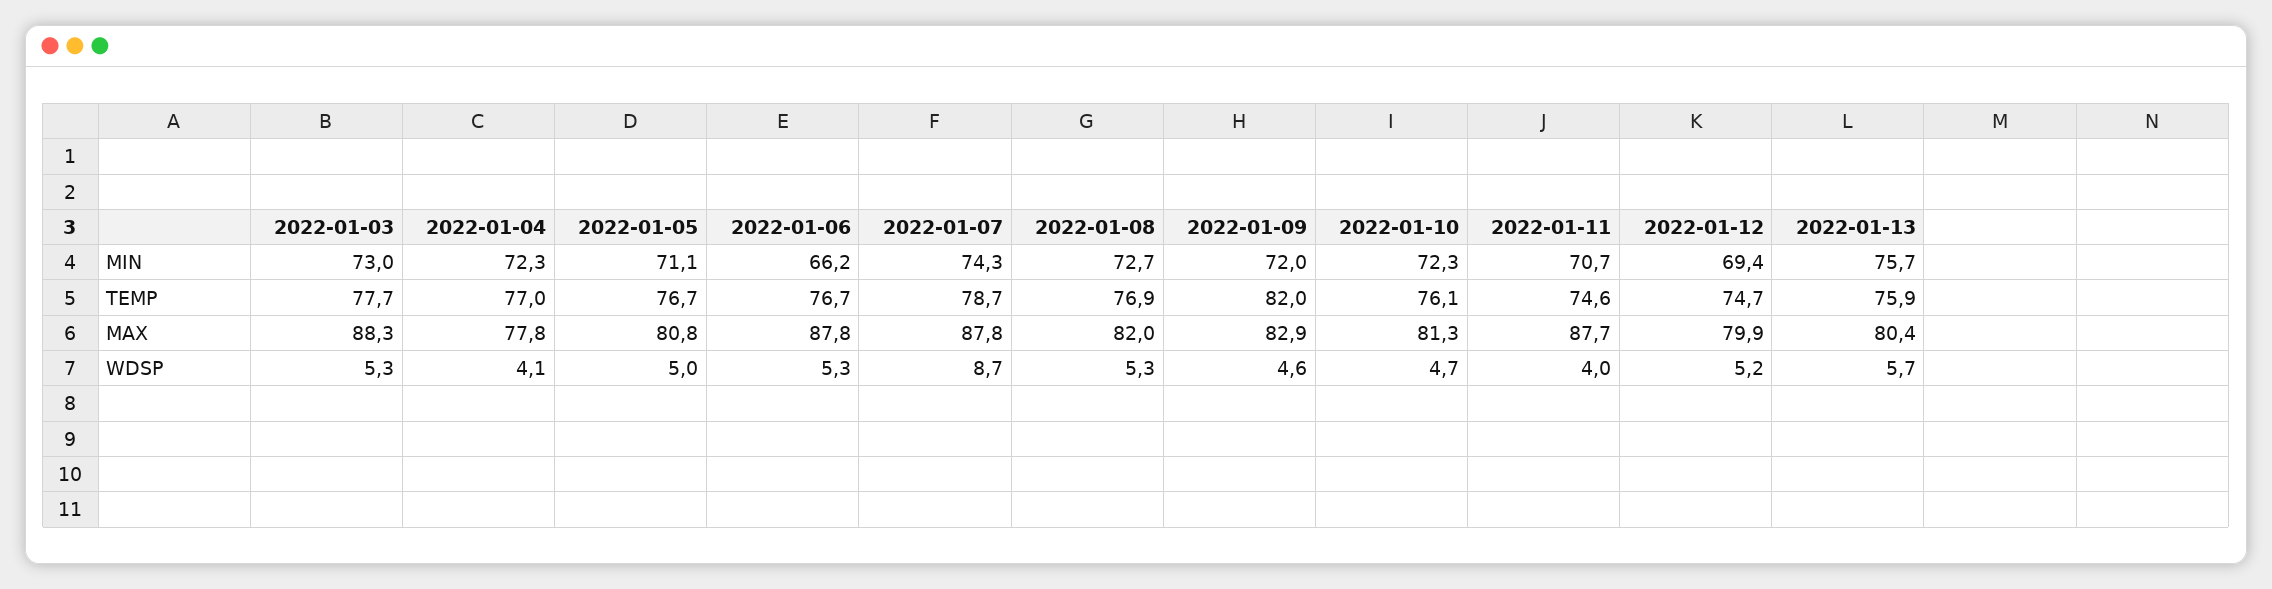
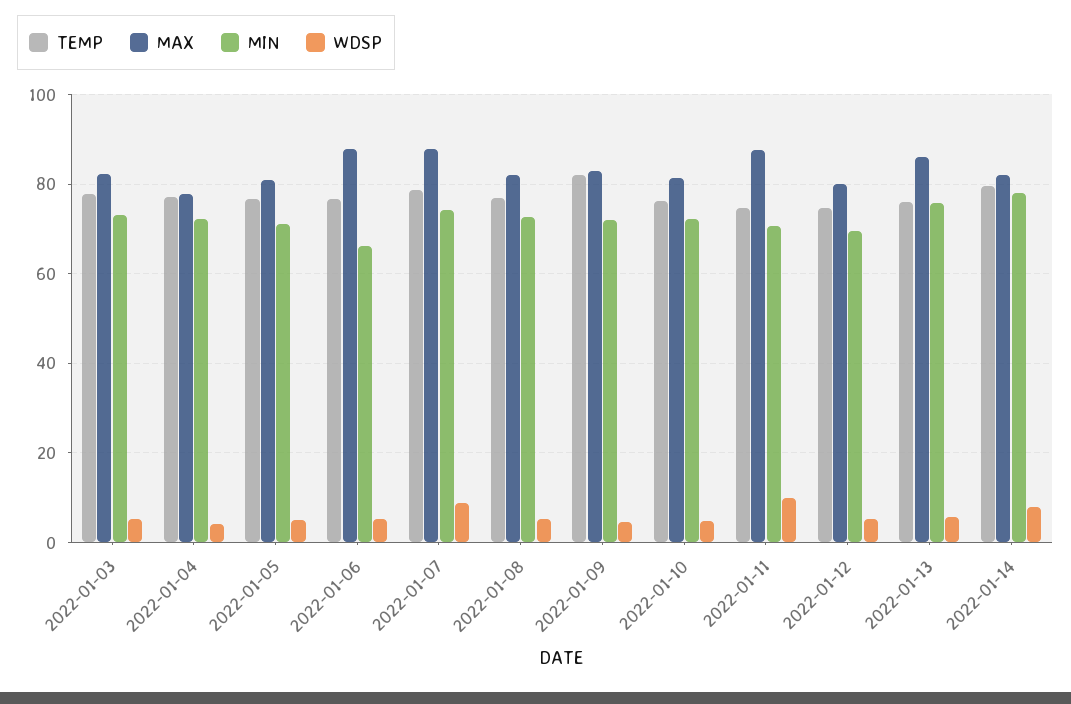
MAX, 2022-01-03: 88.3 -> 82
MAX, 2022-01-13: 80.4 -> 86
WDSP, 2022-01-11: 4 -> 10
TEMP, 2022-01-14: none -> 80
MAX, 2022-01-14: none -> 82
MIN, 2022-01-14: none -> 78
WDSP, 2022-01-14: none -> 8

